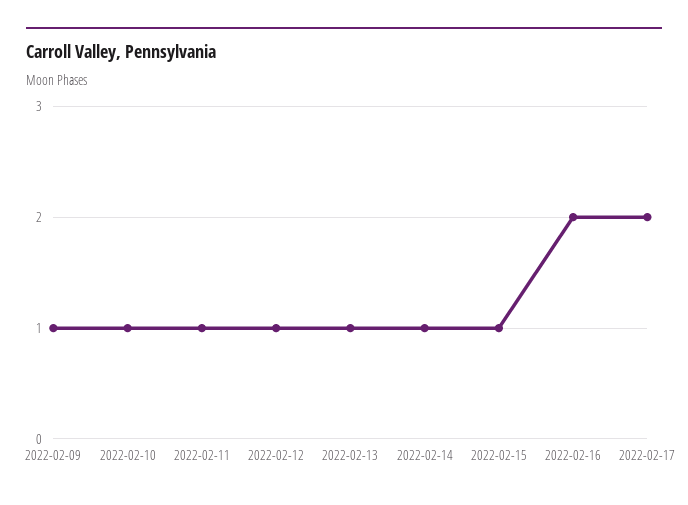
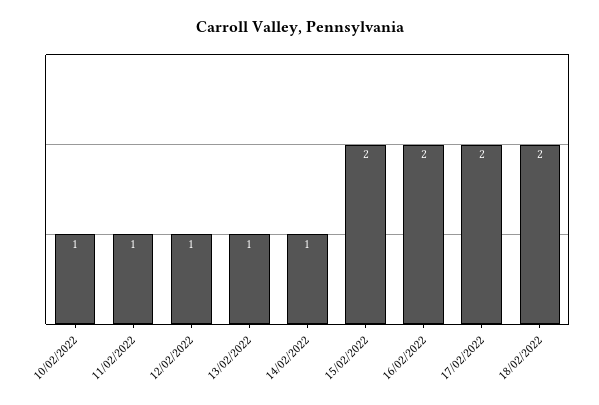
2022-02-09: 1 -> none
2022-02-15: 1 -> 2
18/02/2022: none -> 2

